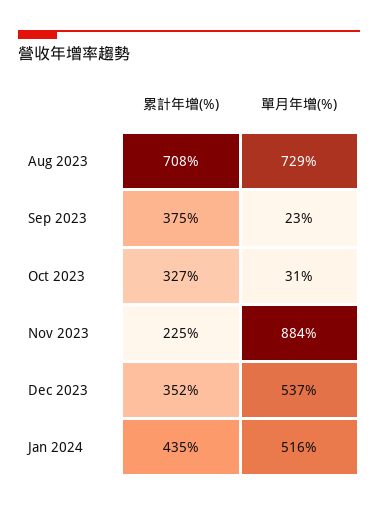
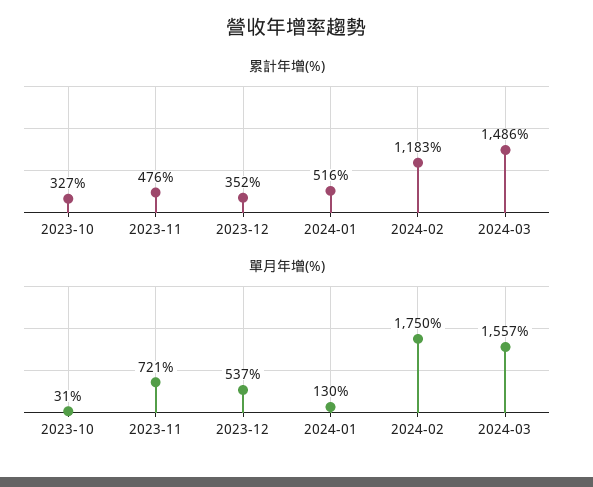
累計年增(%), Aug 2023: 708 -> none
單月年增(%), Aug 2023: 729 -> none
累計年增(%), Sep 2023: 375 -> none
單月年增(%), Sep 2023: 23 -> none
累計年增(%), Nov 2023: 225 -> 476
單月年增(%), Nov 2023: 884 -> 721
累計年增(%), Jan 2024: 435 -> 516
單月年增(%), Jan 2024: 516 -> 130
累計年增(%), 2024-02: none -> 1183
累計年增(%), 2024-03: none -> 1486
單月年增(%), 2024-02: none -> 1750
單月年增(%), 2024-03: none -> 1557

